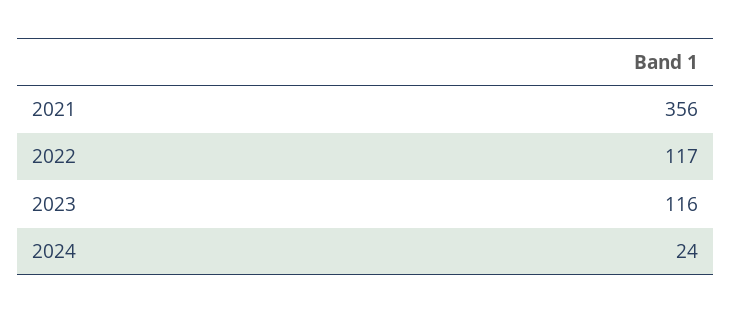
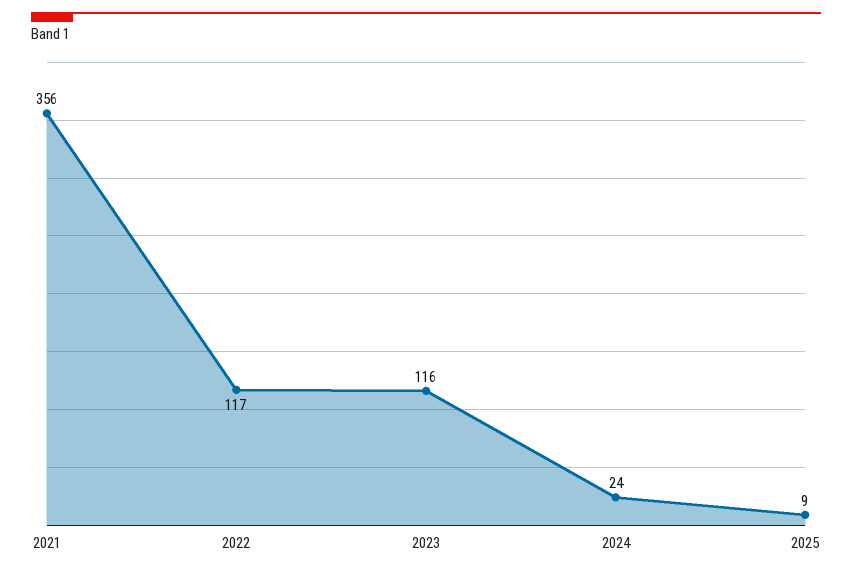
2025: none -> 9

